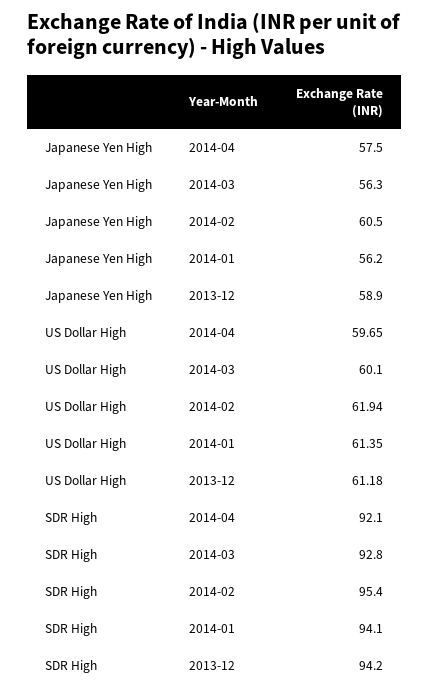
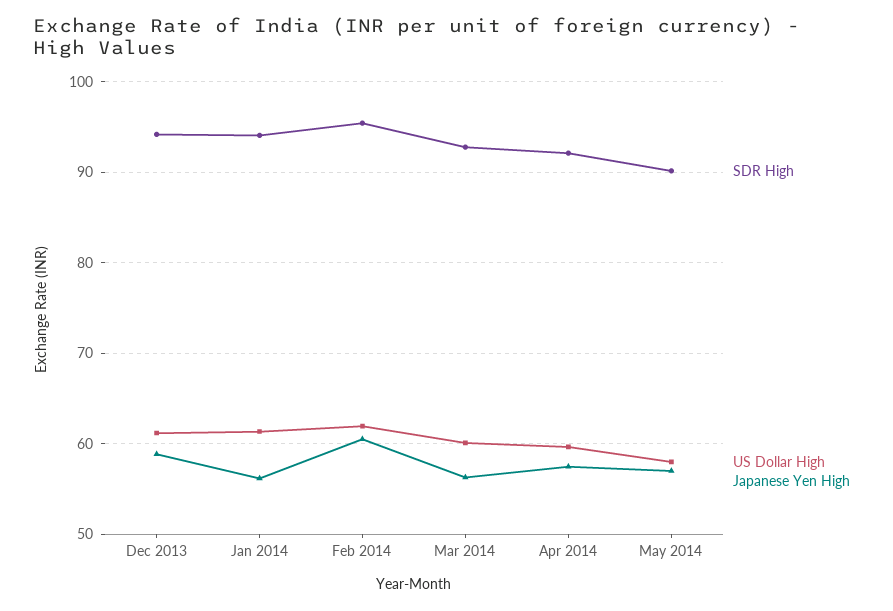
SDR High, May 2014: none -> 90
US Dollar High, May 2014: none -> 58
Japanese Yen High, May 2014: none -> 57

